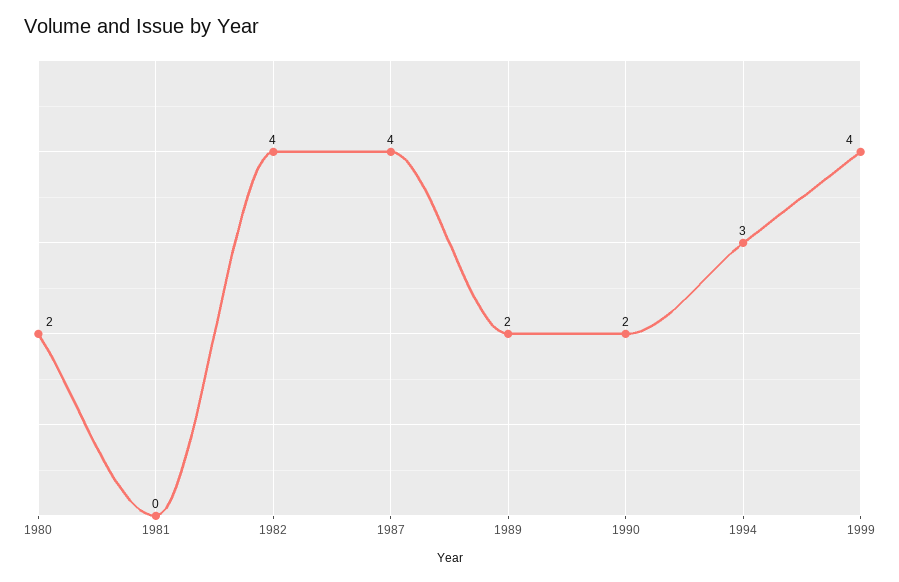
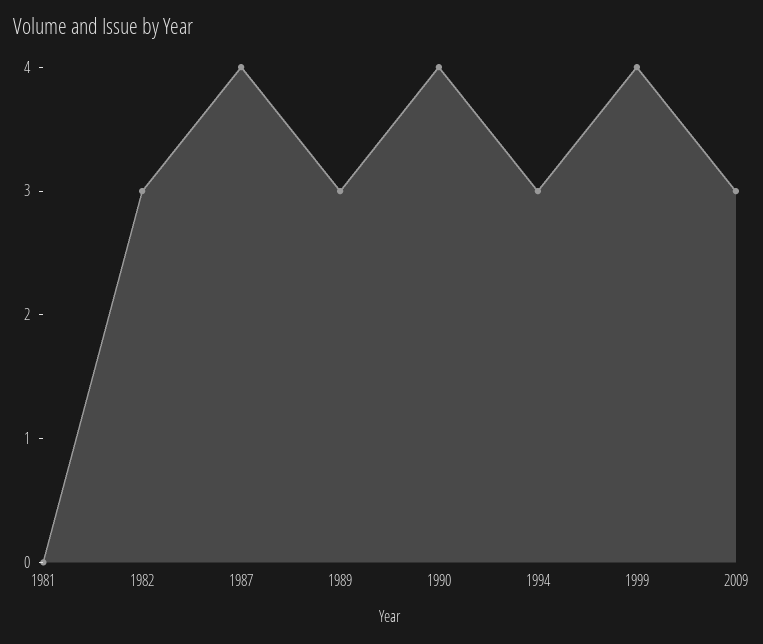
1980: 2 -> none
1982: 4 -> 3
1989: 2 -> 3
1990: 2 -> 4
2009: none -> 3

